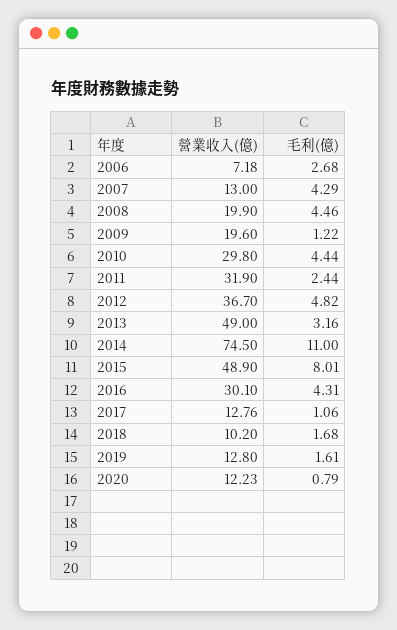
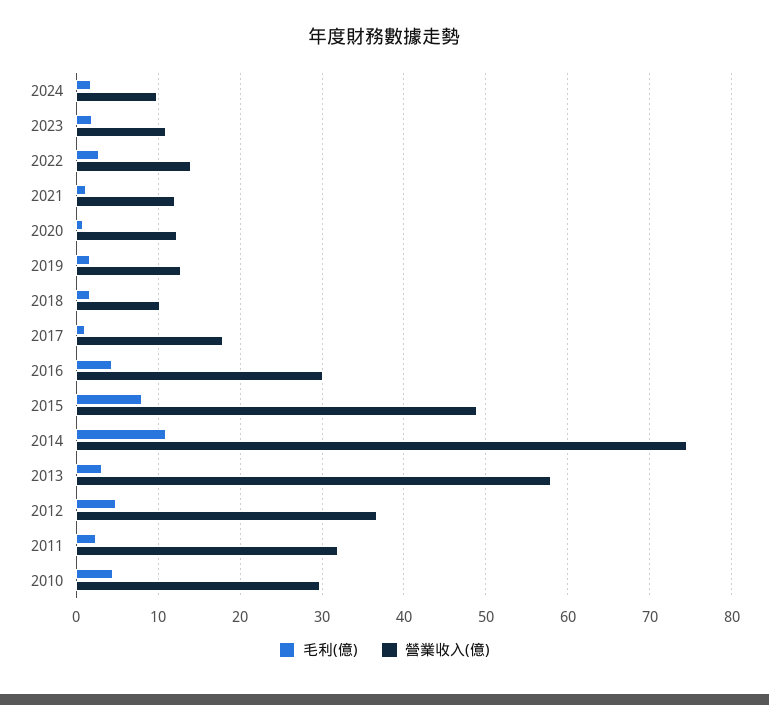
營業收入(億), 2006: 7.18 -> none
毛利(億), 2006: 2.68 -> none
營業收入(億), 2007: 13 -> none
毛利(億), 2007: 4.29 -> none
營業收入(億), 2008: 19.9 -> none
毛利(億), 2008: 4.46 -> none
營業收入(億), 2009: 19.6 -> none
毛利(億), 2009: 1.22 -> none
營業收入(億), 2013: 49 -> 58
營業收入(億), 2017: 12.76 -> 18
毛利(億), 2024: none -> 2
營業收入(億), 2024: none -> 10
毛利(億), 2023: none -> 2
營業收入(億), 2023: none -> 11
毛利(億), 2022: none -> 3
營業收入(億), 2022: none -> 14
毛利(億), 2021: none -> 1
營業收入(億), 2021: none -> 12

